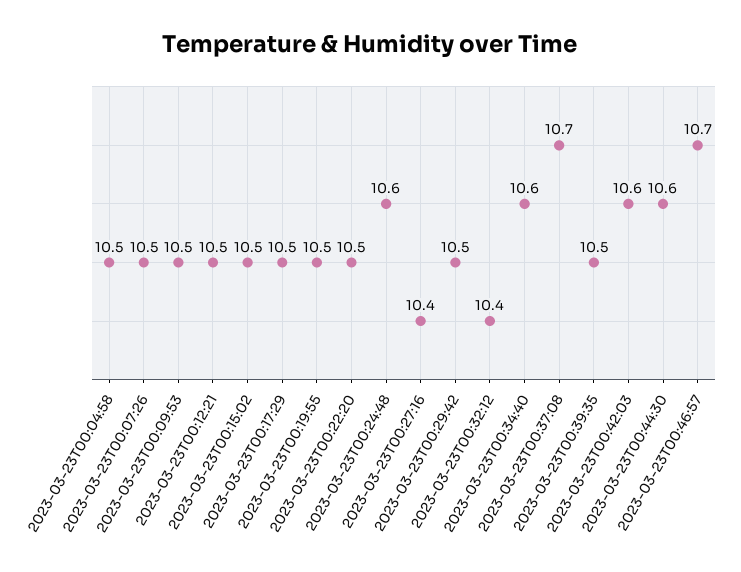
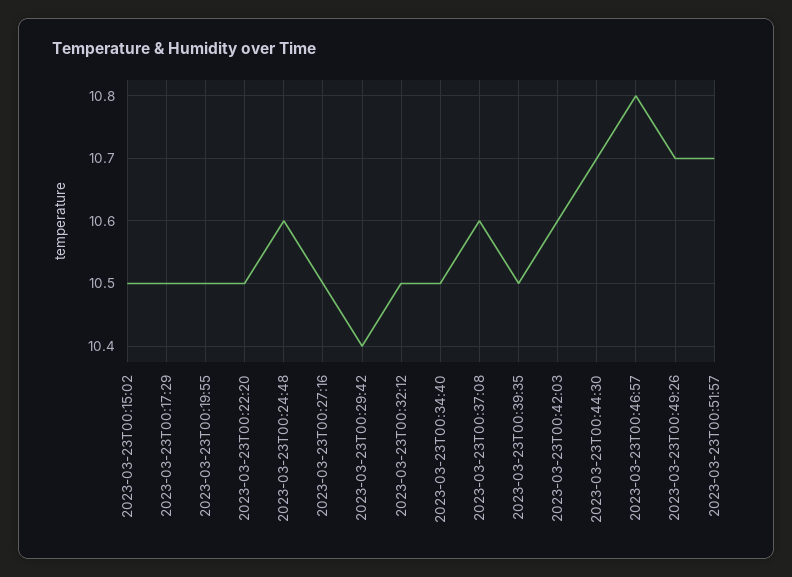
2023-03-23T00:04:58: 10.5 -> none
2023-03-23T00:07:26: 10.5 -> none
2023-03-23T00:09:53: 10.5 -> none
2023-03-23T00:12:21: 10.5 -> none
2023-03-23T00:27:16: 10.4 -> 10.5
2023-03-23T00:29:42: 10.5 -> 10.4
2023-03-23T00:32:12: 10.4 -> 10.5
2023-03-23T00:34:40: 10.6 -> 10.5
2023-03-23T00:37:08: 10.7 -> 10.6
2023-03-23T00:44:30: 10.6 -> 10.7
2023-03-23T00:46:57: 10.7 -> 10.8
2023-03-23T00:49:26: none -> 10.7
2023-03-23T00:51:57: none -> 10.7

